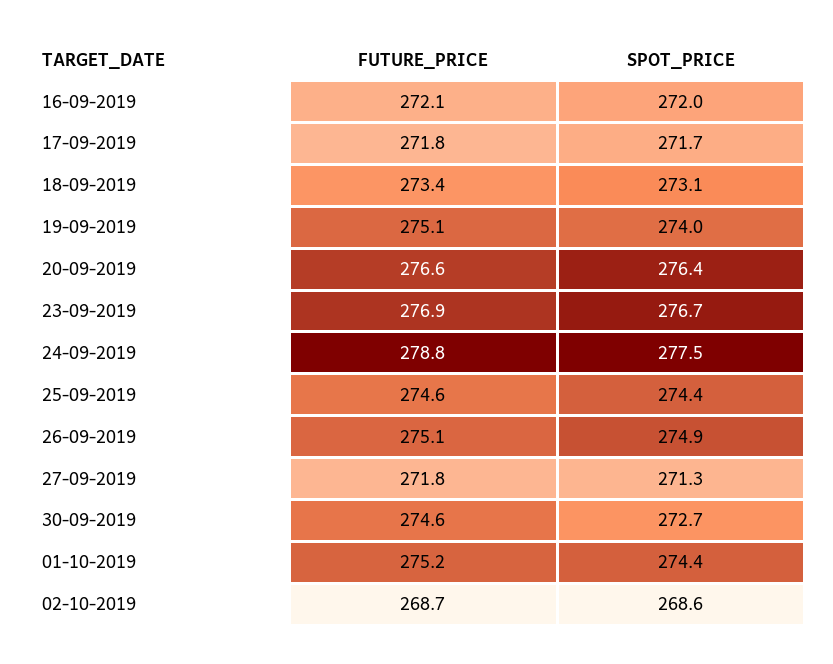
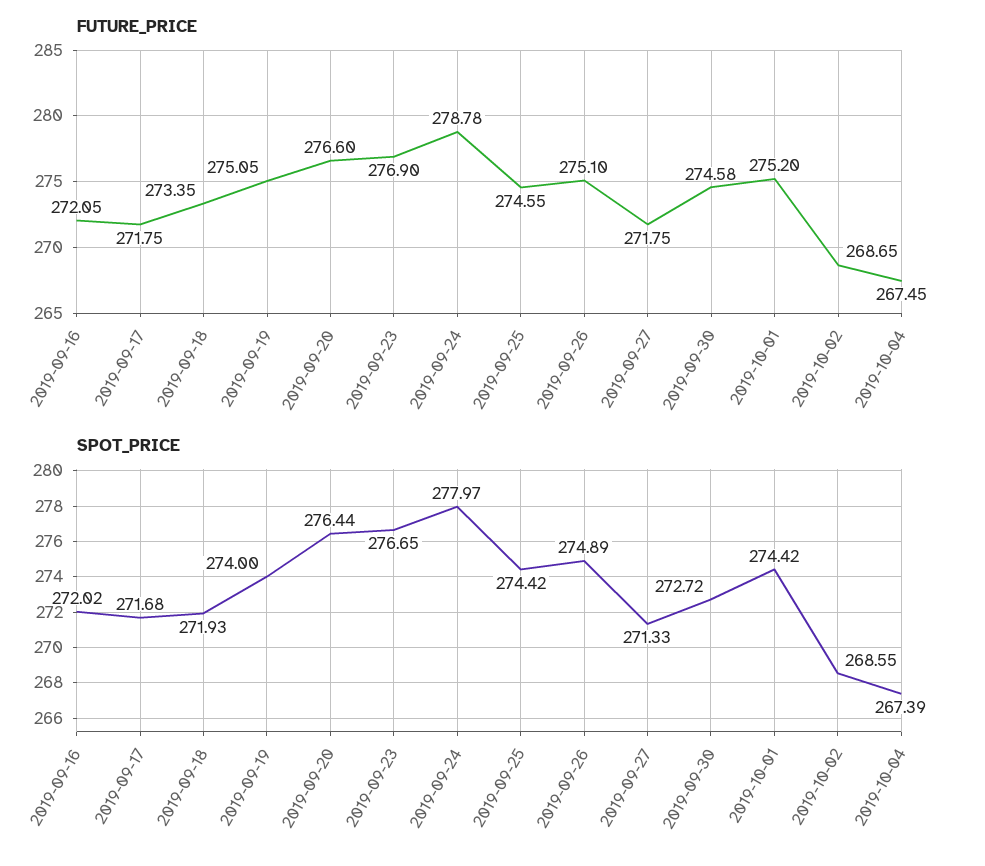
SPOT_PRICE, 18-09-2019: 273.1 -> 271.93
SPOT_PRICE, 24-09-2019: 277.5 -> 277.97
FUTURE_PRICE, 2019-10-04: none -> 267.45
SPOT_PRICE, 2019-10-04: none -> 267.39

